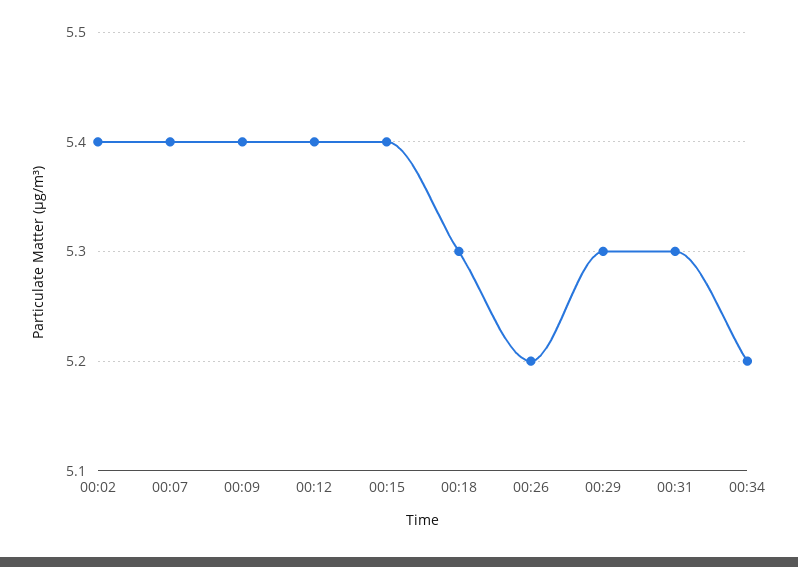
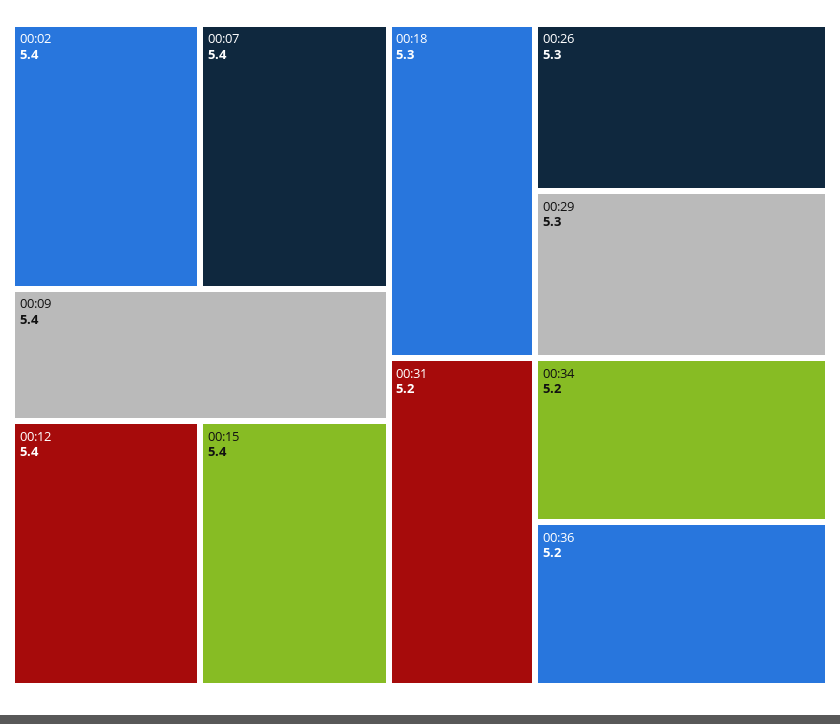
00:26: 5.2 -> 5.3
00:31: 5.3 -> 5.2
00:36: none -> 5.2

